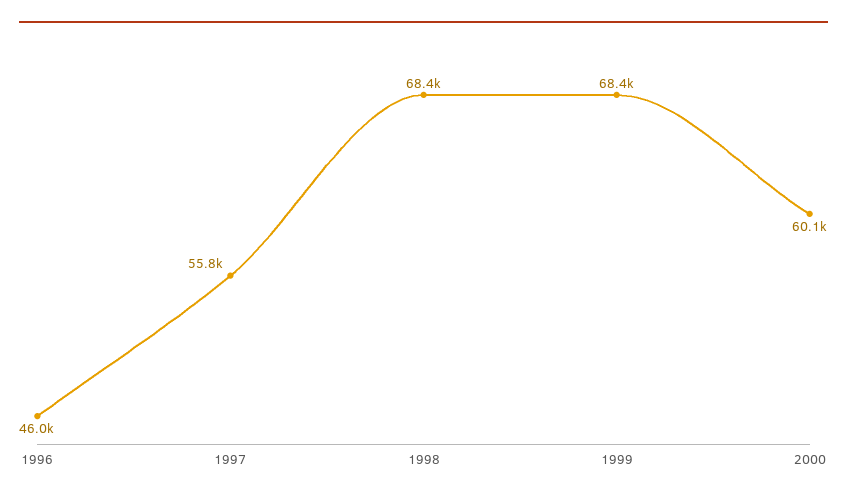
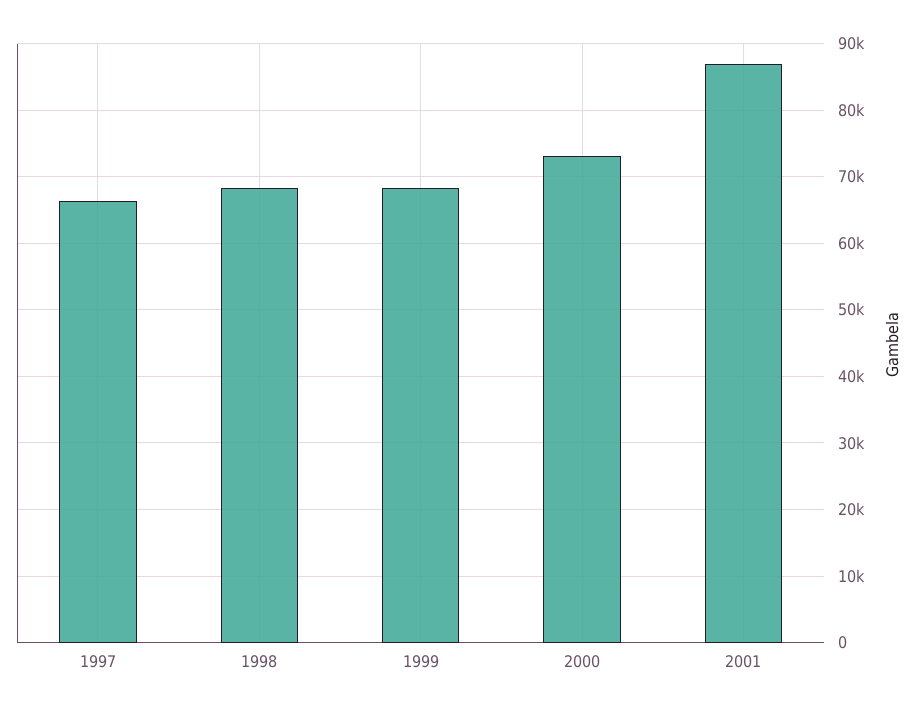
1996: 46000 -> none
1997: 55800 -> 66000
2000: 60100 -> 73000
2001: none -> 87000

